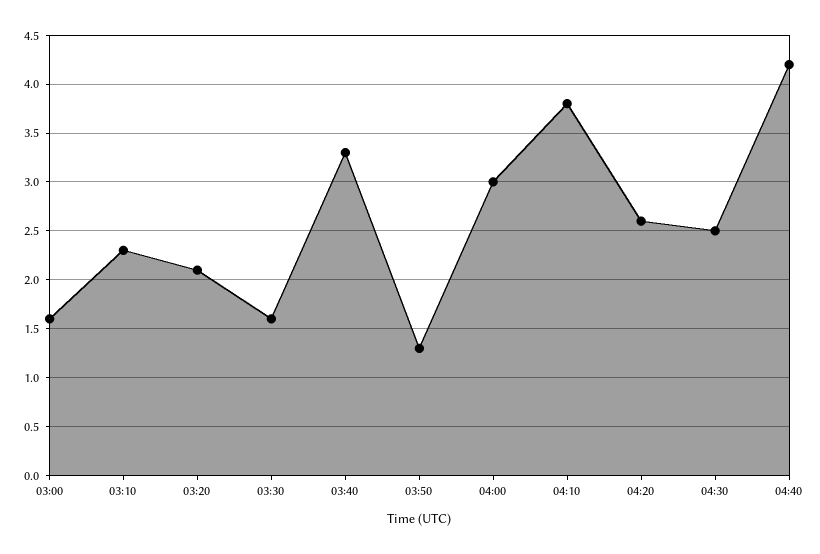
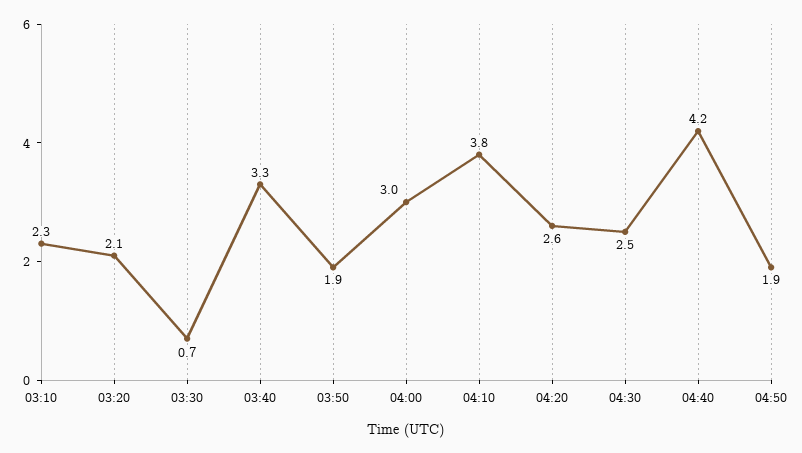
03:00: 1.6 -> none
03:30: 1.6 -> 0.7
03:50: 1.3 -> 1.9
04:50: none -> 1.9

